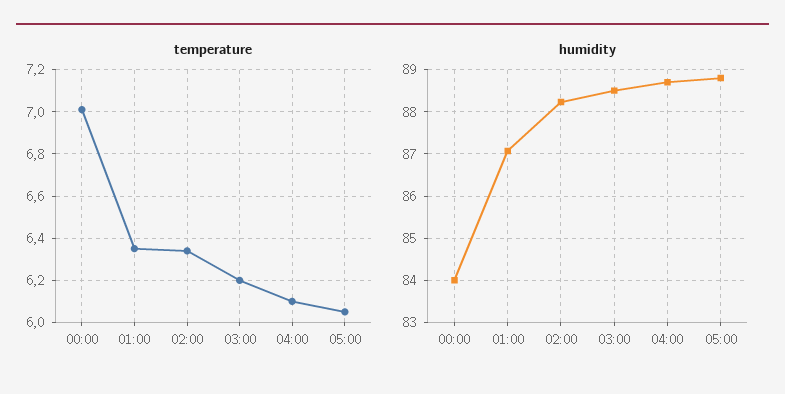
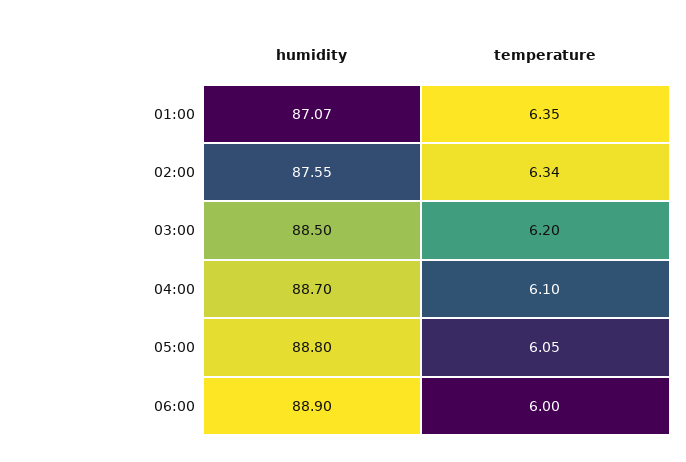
temperature, 00:00: 7 -> none
humidity, 00:00: 84 -> none
humidity, 02:00: 88.2 -> 87.55
humidity, 06:00: none -> 88.9
temperature, 06:00: none -> 6

